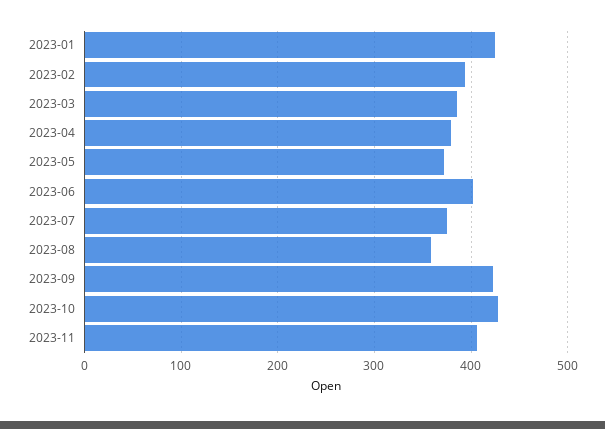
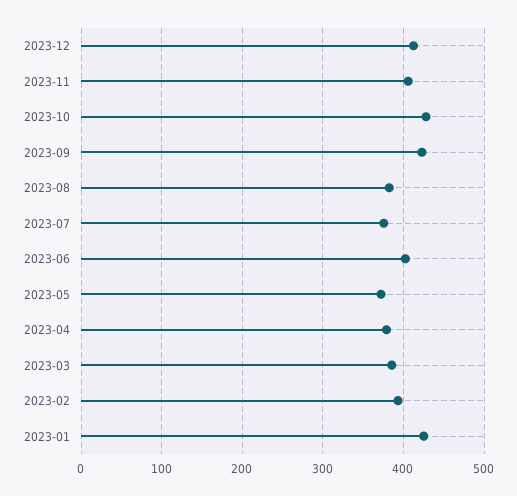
2023-08: 360 -> 380
2023-12: none -> 410

